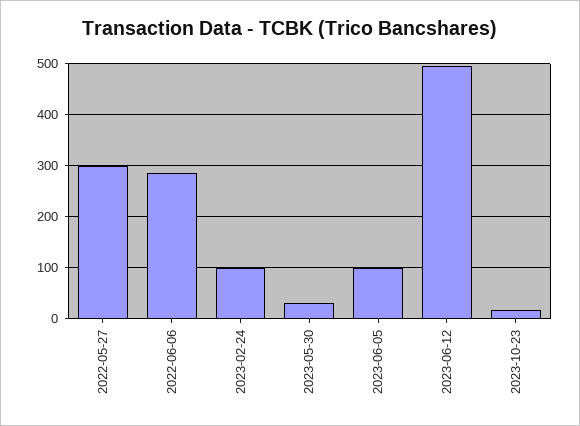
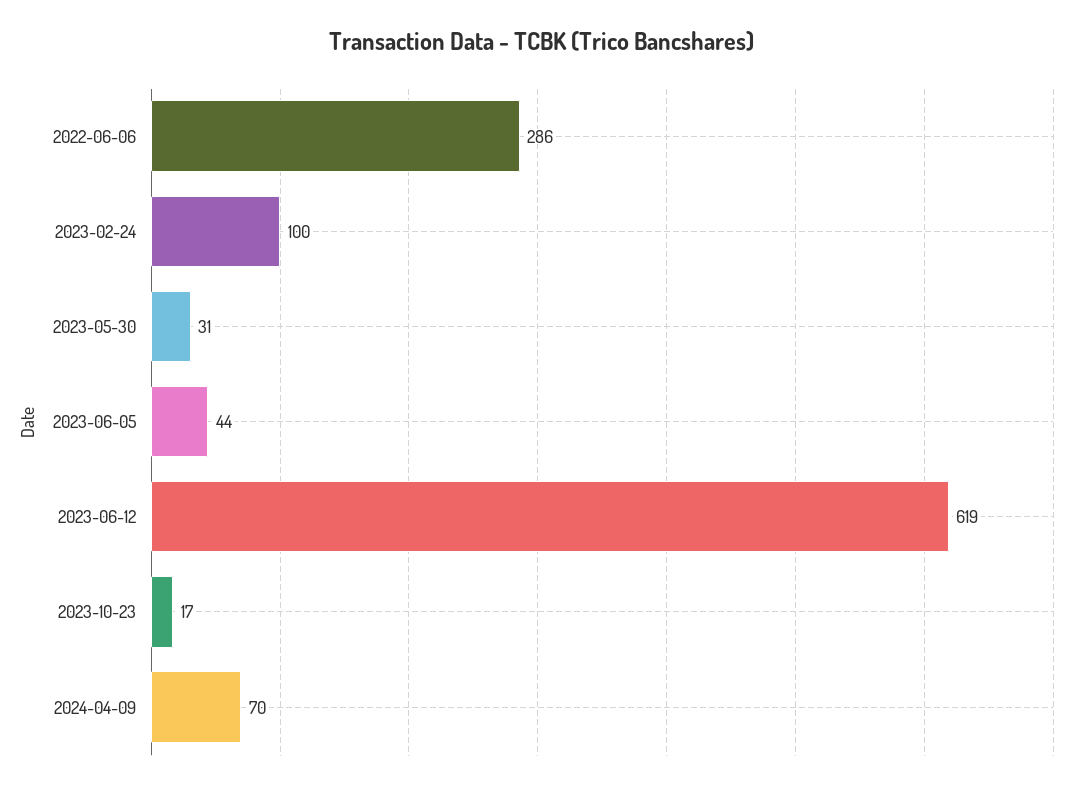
2022-05-27: 300 -> none
2023-06-05: 100 -> 44
2023-06-12: 500 -> 619
2024-04-09: none -> 70

